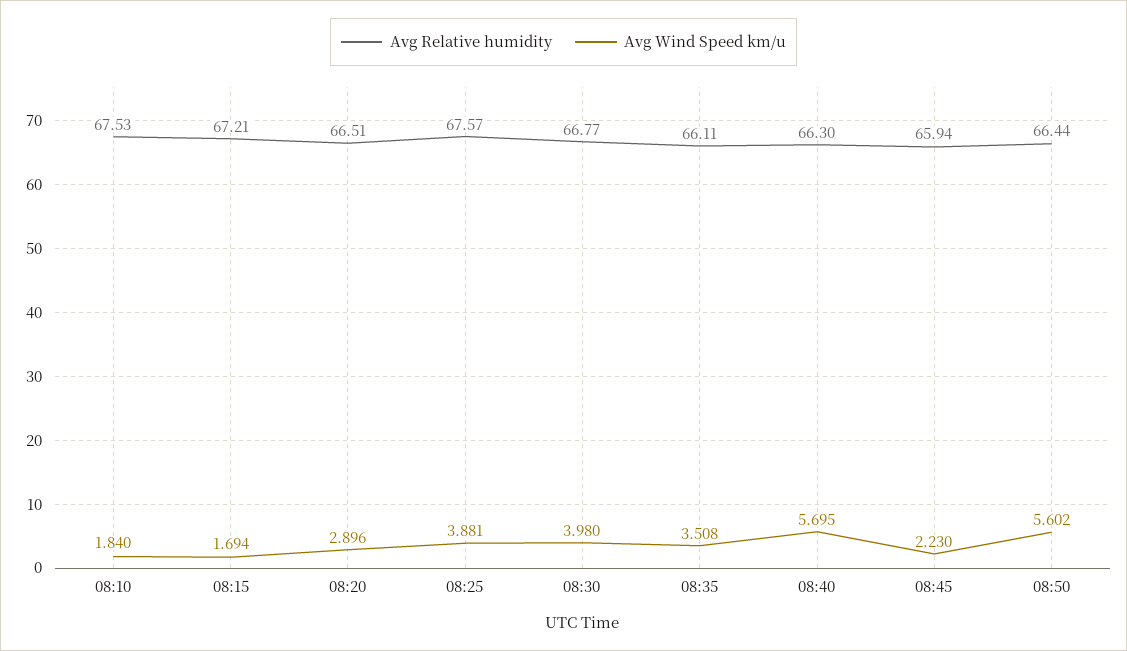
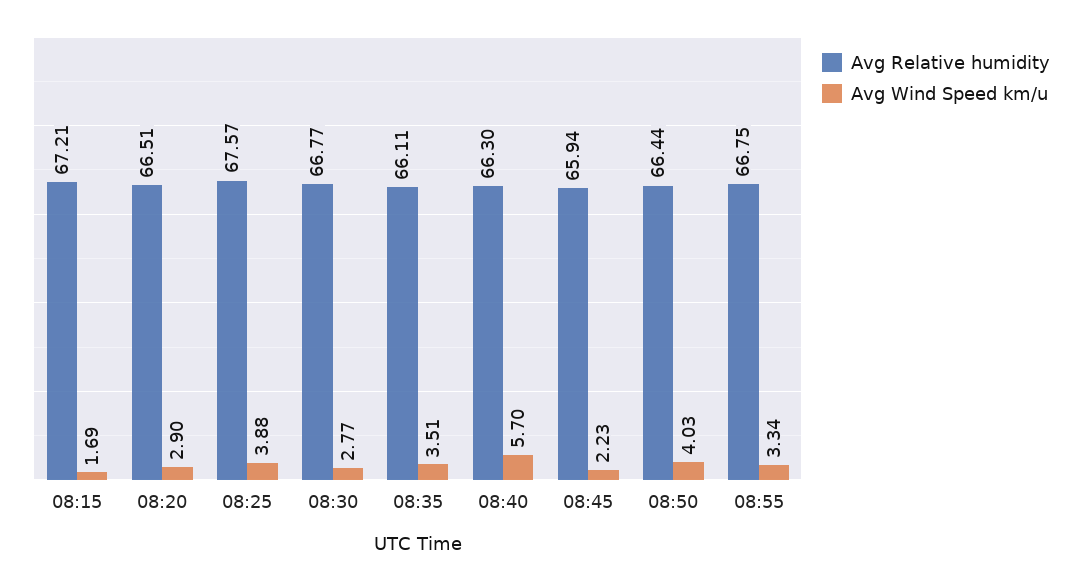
Avg Relative humidity, 08:10: 67.53 -> none
Avg Wind Speed km/u, 08:10: 1.84 -> none
Avg Wind Speed km/u, 08:30: 3.98 -> 2.77
Avg Wind Speed km/u, 08:50: 5.602 -> 4.03
Avg Relative humidity, 08:55: none -> 66.75
Avg Wind Speed km/u, 08:55: none -> 3.34

